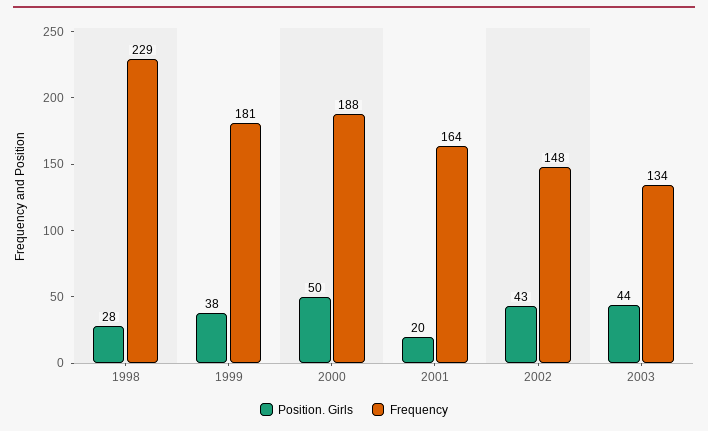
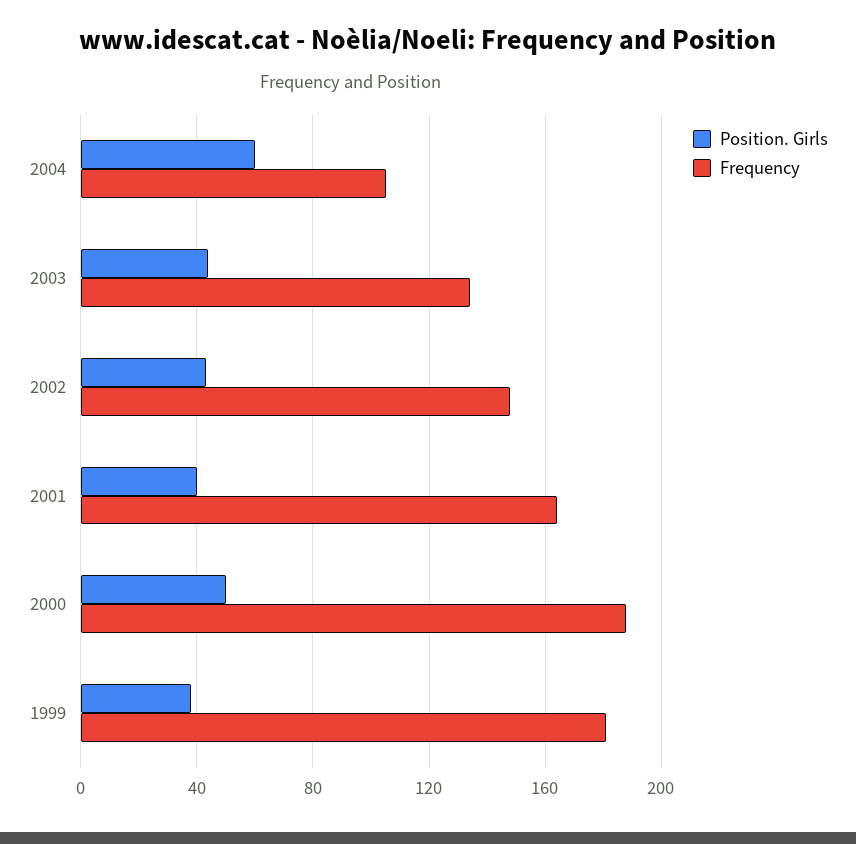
Position. Girls, 1998: 28 -> none
Frequency, 1998: 229 -> none
Position. Girls, 2001: 20 -> 40
Position. Girls, 2004: none -> 60
Frequency, 2004: none -> 105

